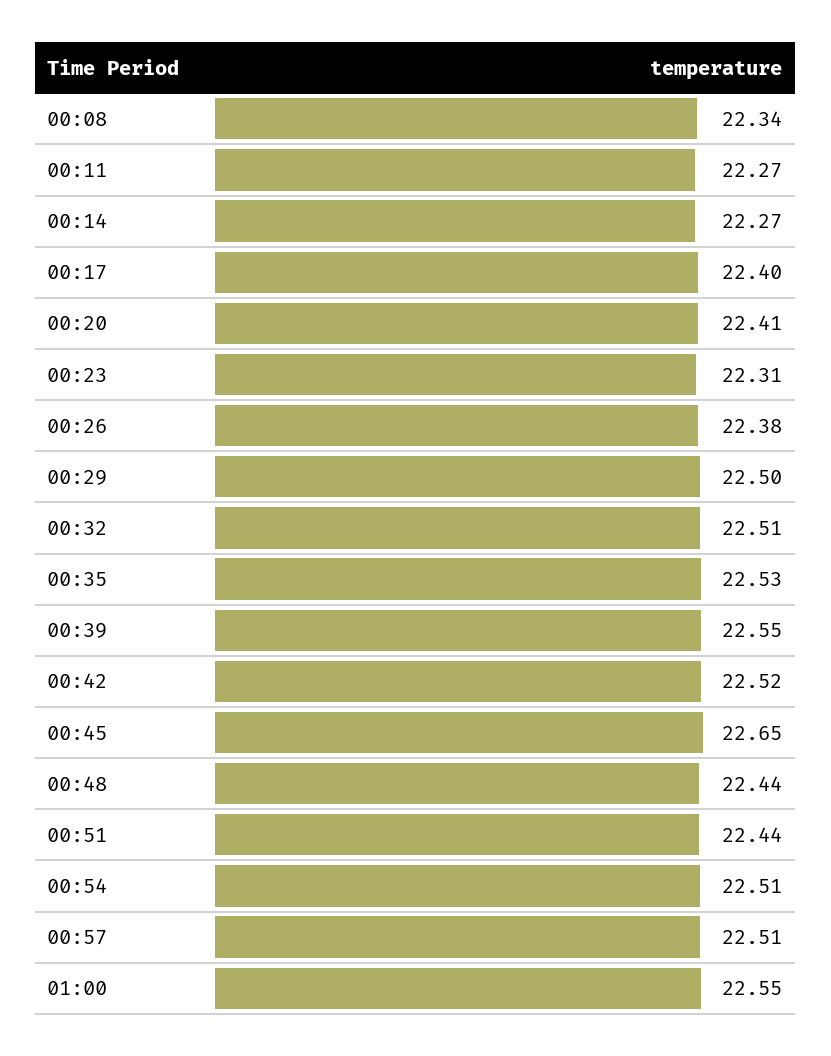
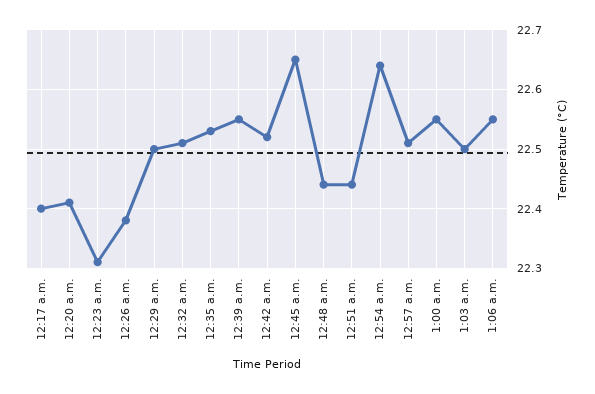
00:08: 22.34 -> none
00:11: 22.27 -> none
00:14: 22.27 -> none
00:54: 22.51 -> 22.65
1:03 a.m.: none -> 22.5
1:06 a.m.: none -> 22.55

